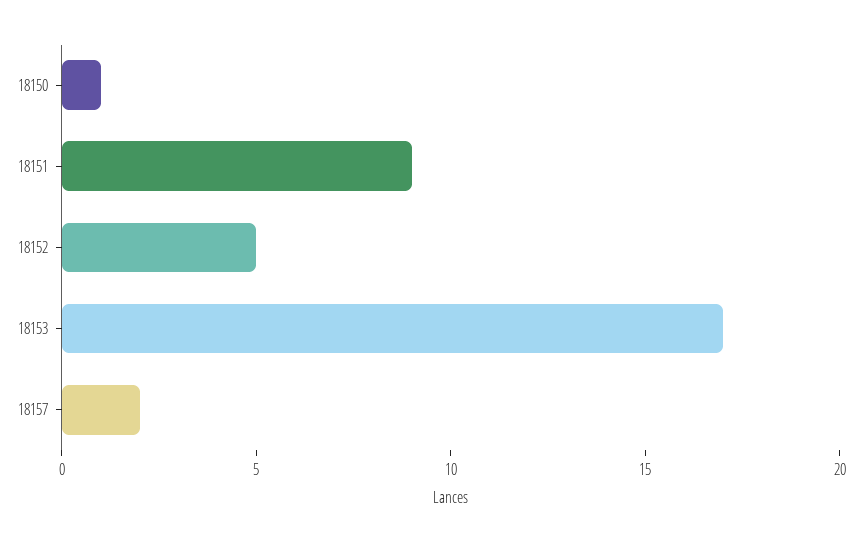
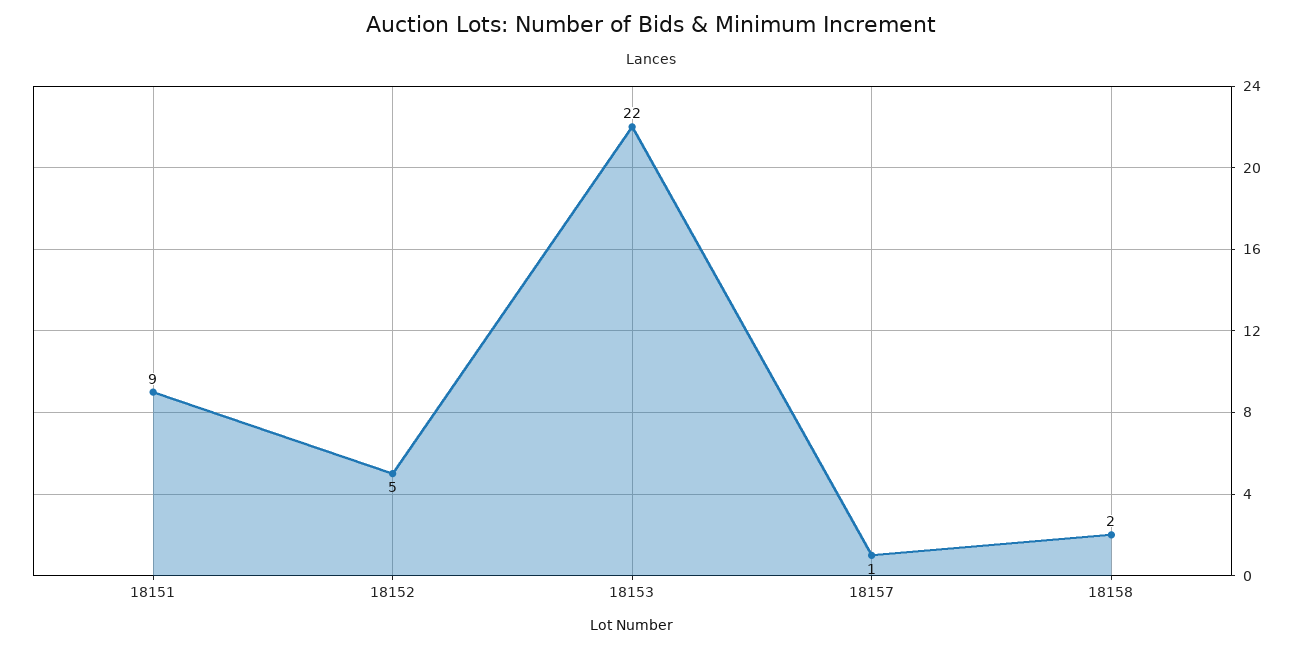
18150: 1 -> none
18153: 17 -> 22
18157: 2 -> 1
18158: none -> 2

